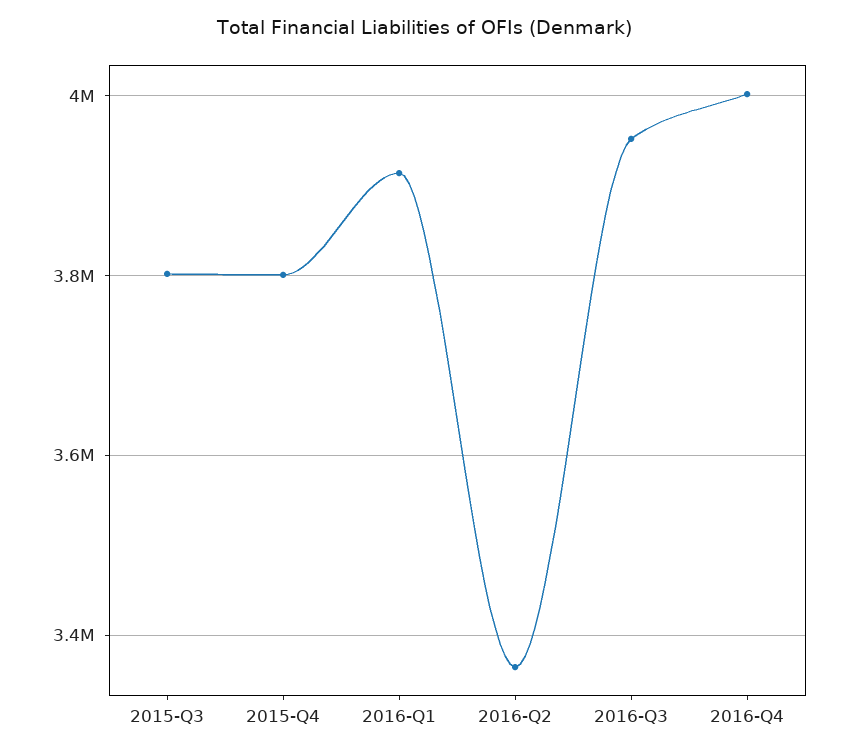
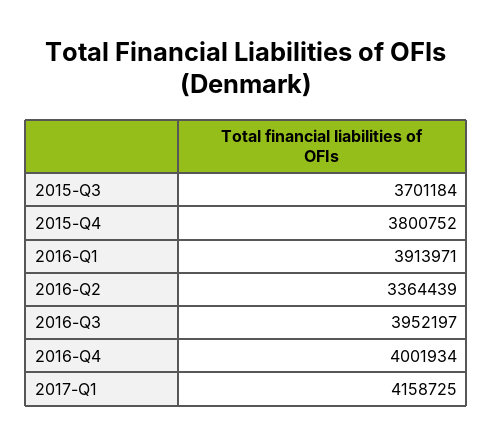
2015-Q3: 3800000 -> 3701184
2017-Q1: none -> 4158725

